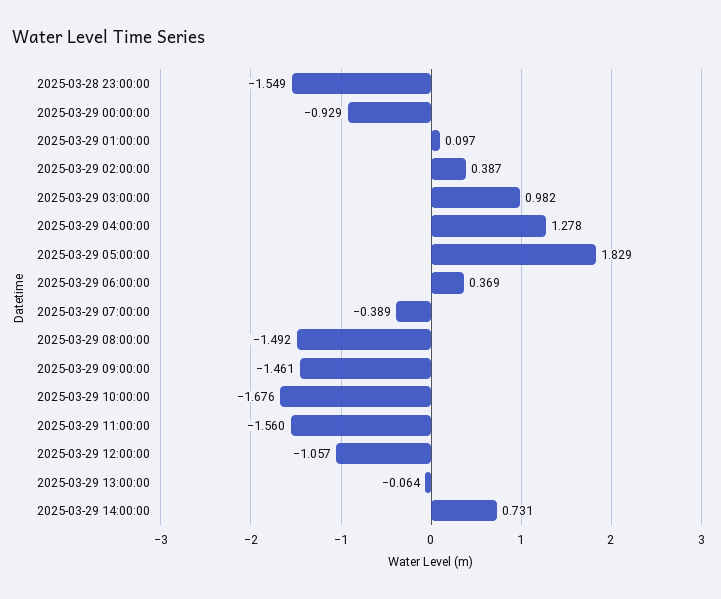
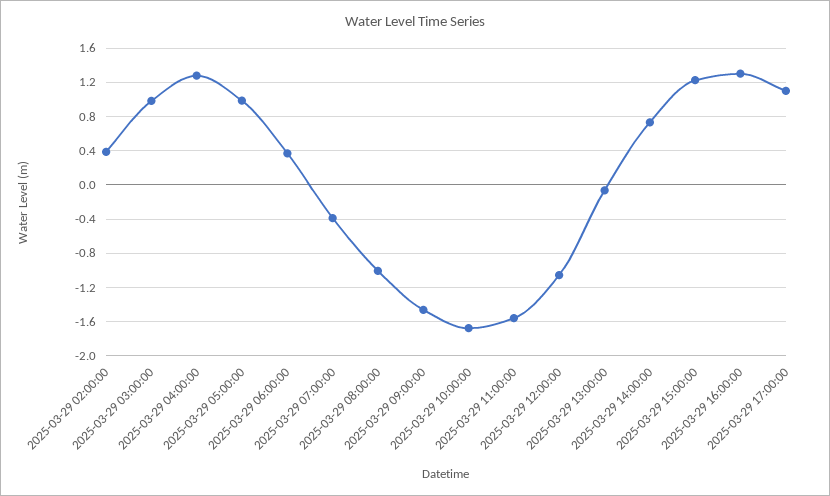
2025-03-28 23:00:00: -1.549 -> none
2025-03-29 00:00:00: -0.929 -> none
2025-03-29 01:00:00: 0.097 -> none
2025-03-29 05:00:00: 1.829 -> 1
2025-03-29 08:00:00: -1.492 -> -1
2025-03-29 15:00:00: none -> 1.2
2025-03-29 16:00:00: none -> 1.3
2025-03-29 17:00:00: none -> 1.1

